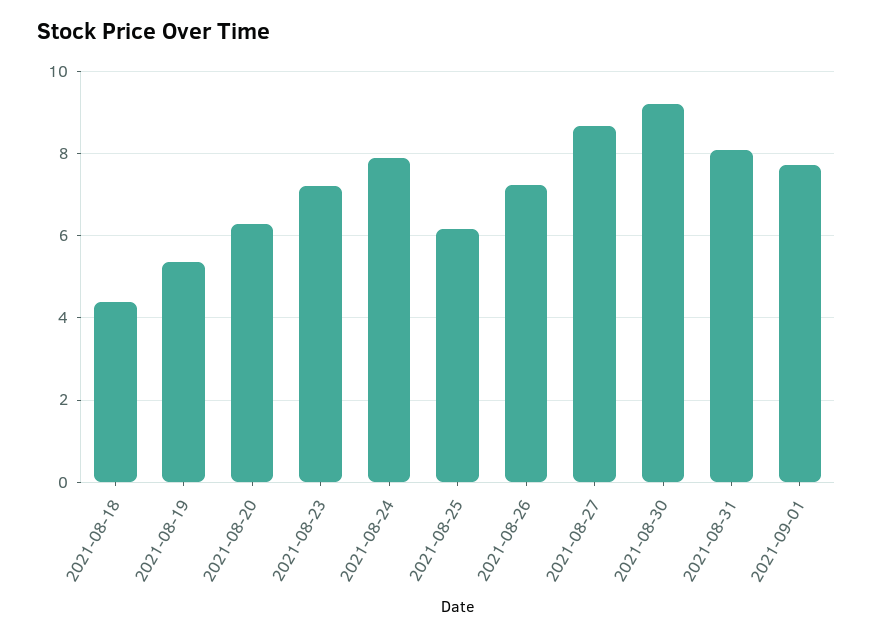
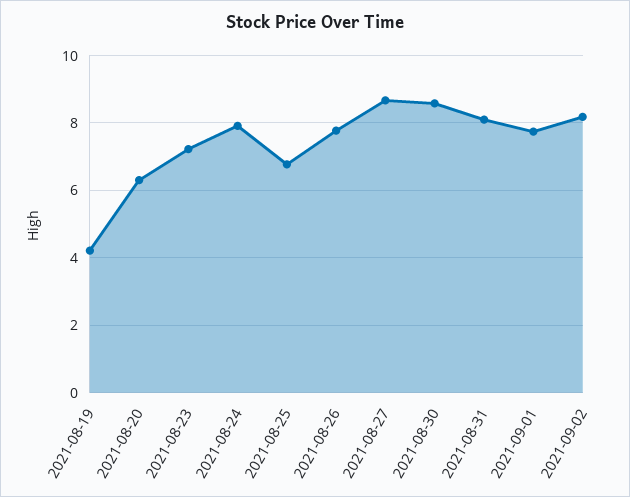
2021-08-18: 4.4 -> none
2021-08-19: 5.4 -> 4.2
2021-08-25: 6.2 -> 6.8
2021-08-26: 7.2 -> 7.8
2021-08-30: 9.2 -> 8.6
2021-09-02: none -> 8.2

